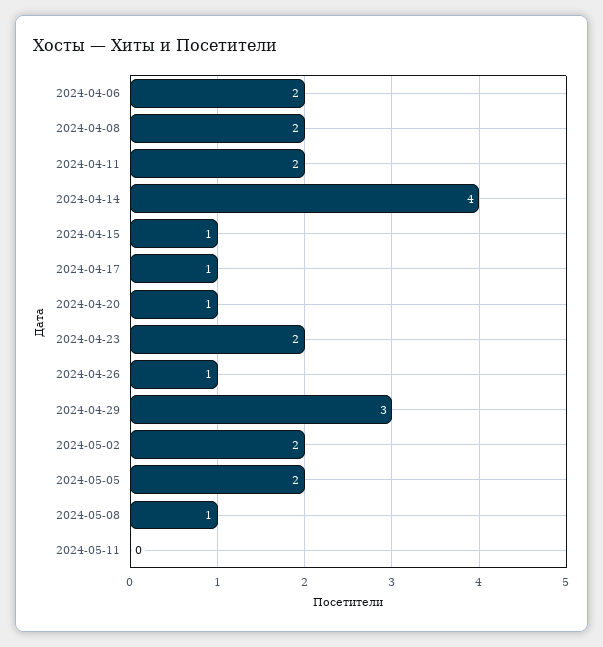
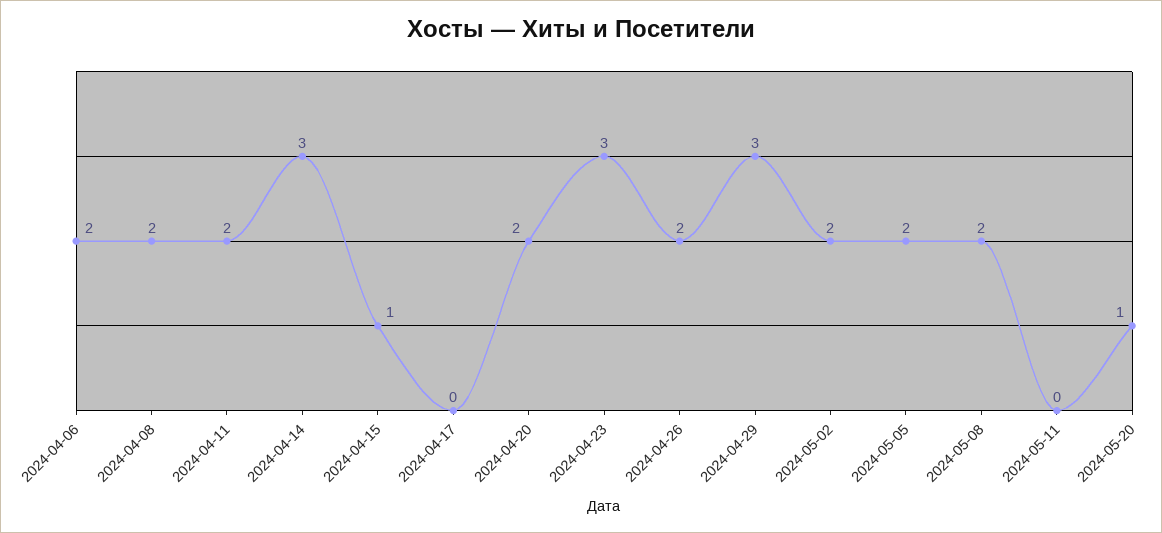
2024-04-14: 4 -> 3
2024-04-17: 1 -> 0
2024-04-20: 1 -> 2
2024-04-23: 2 -> 3
2024-04-26: 1 -> 2
2024-05-08: 1 -> 2
2024-05-20: none -> 1

